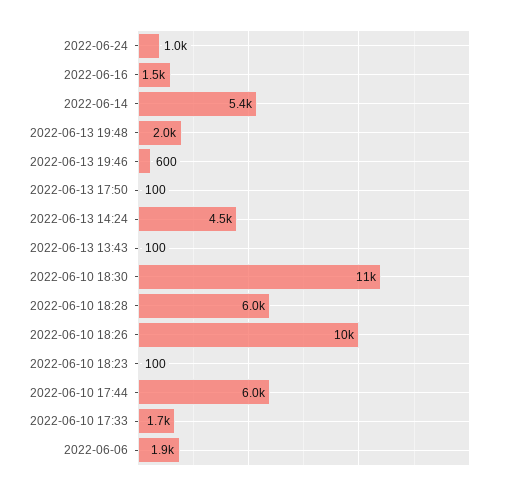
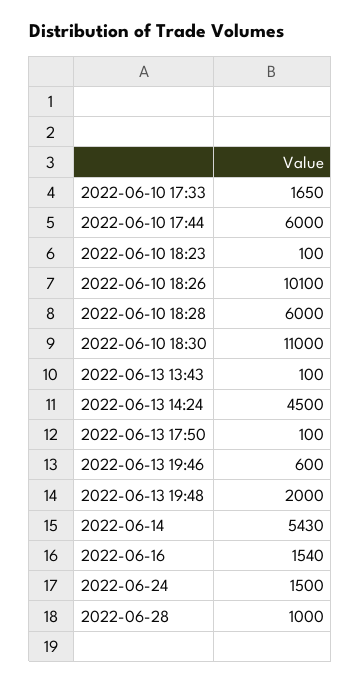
2022-06-24: 1000 -> 1500
2022-06-06: 1900 -> none
2022-06-28: none -> 1000

